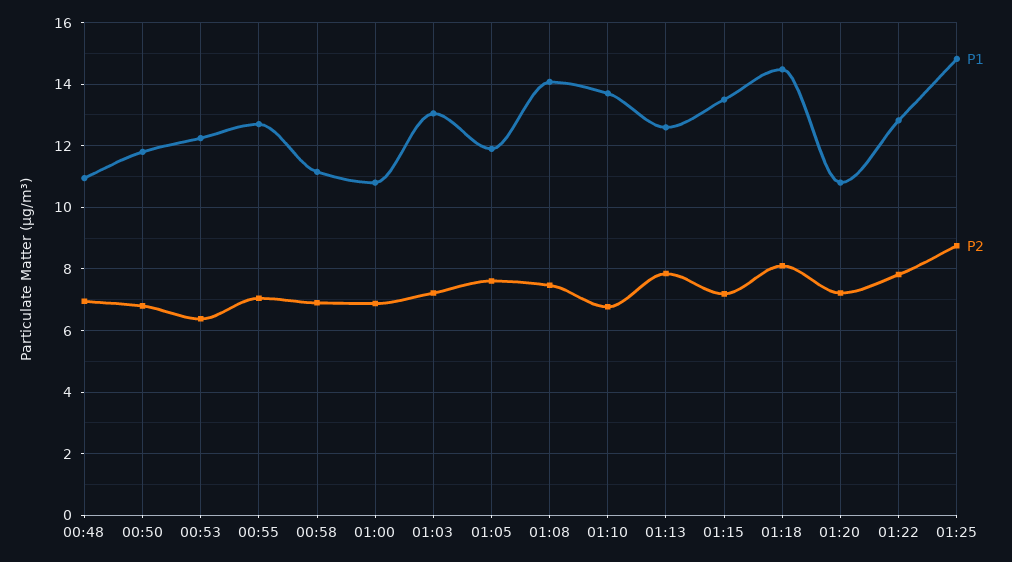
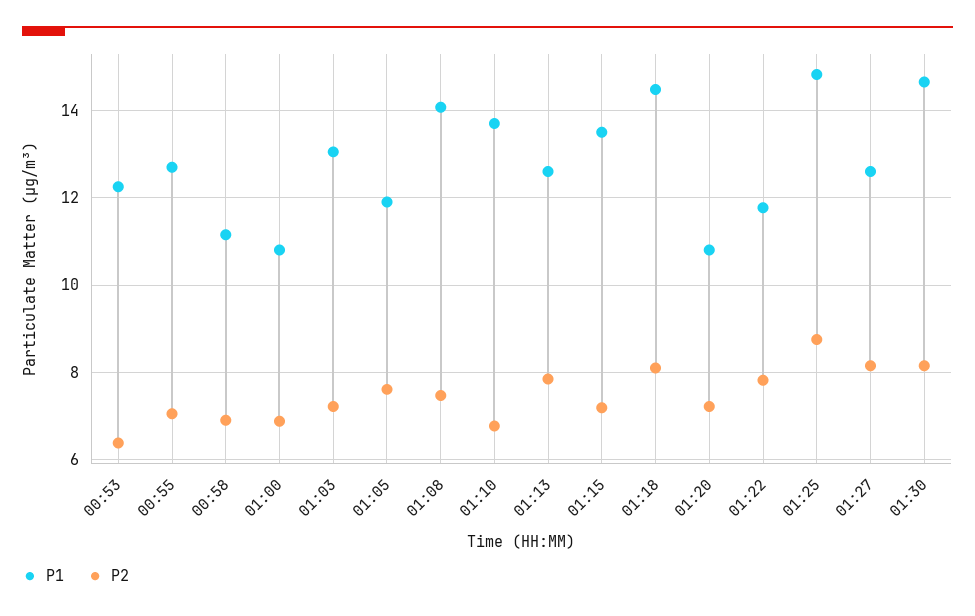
P1, 00:48: 11 -> none
P2, 00:48: 7 -> none
P1, 00:50: 11.8 -> none
P2, 00:50: 6.8 -> none
P1, 01:22: 12.8 -> 11.8
P1, 01:27: none -> 12.6
P2, 01:27: none -> 8.2
P1, 01:30: none -> 14.6
P2, 01:30: none -> 8.2

